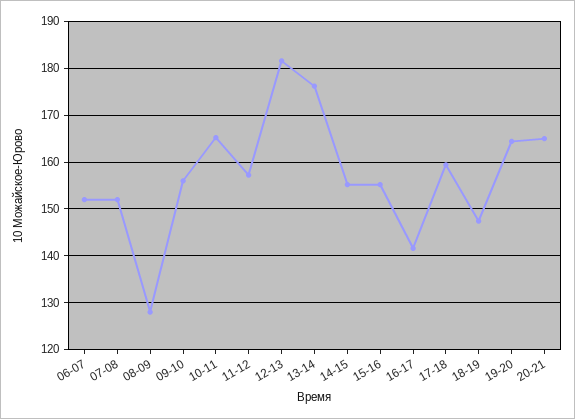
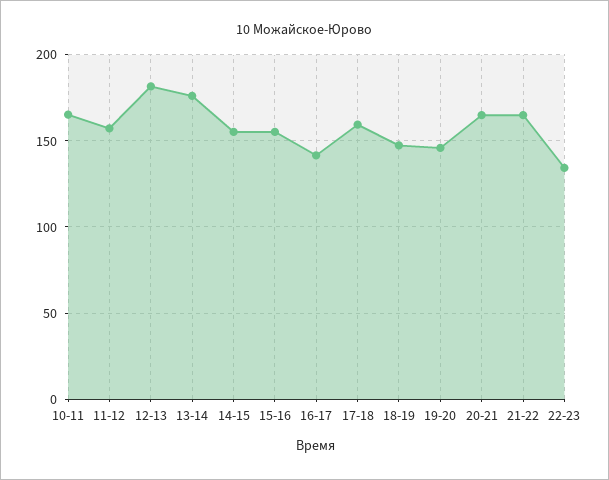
06-07: 152 -> none
07-08: 152 -> none
08-09: 128 -> none
09-10: 156 -> none
19-20: 164 -> 145
21-22: none -> 165
22-23: none -> 135

